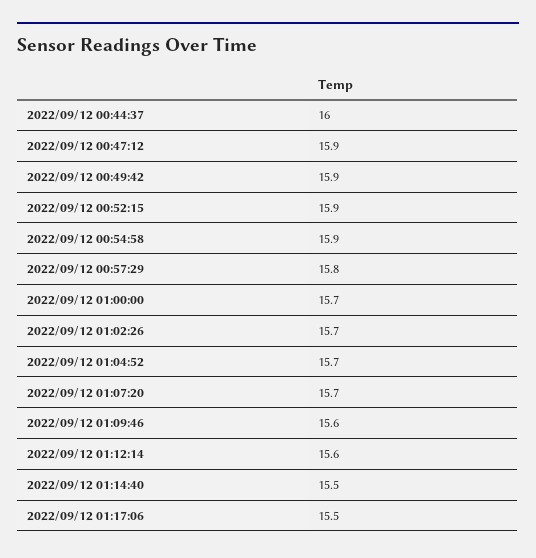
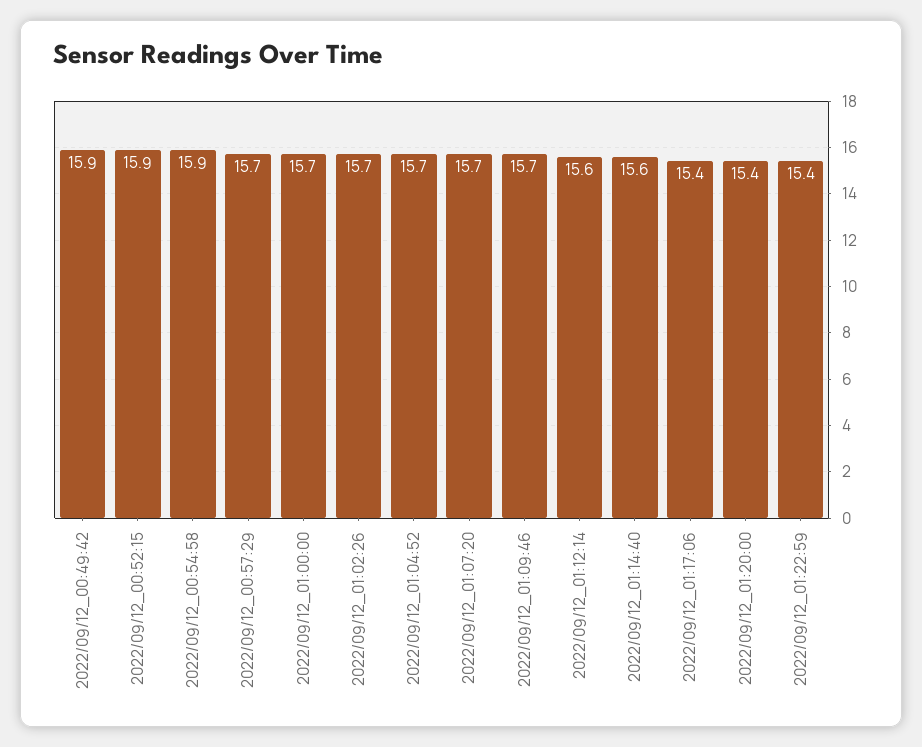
2022/09/12 00:44:37: 16 -> none
2022/09/12 00:47:12: 15.9 -> none
2022/09/12 00:57:29: 15.8 -> 15.7
2022/09/12 01:09:46: 15.6 -> 15.7
2022/09/12 01:14:40: 15.5 -> 15.6
2022/09/12 01:17:06: 15.5 -> 15.4
2022/09/12_01:20:00: none -> 15.4
2022/09/12_01:22:59: none -> 15.4

